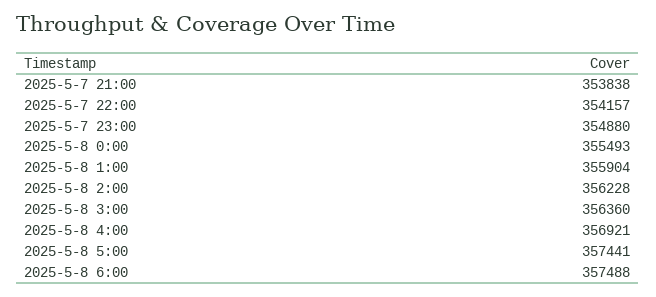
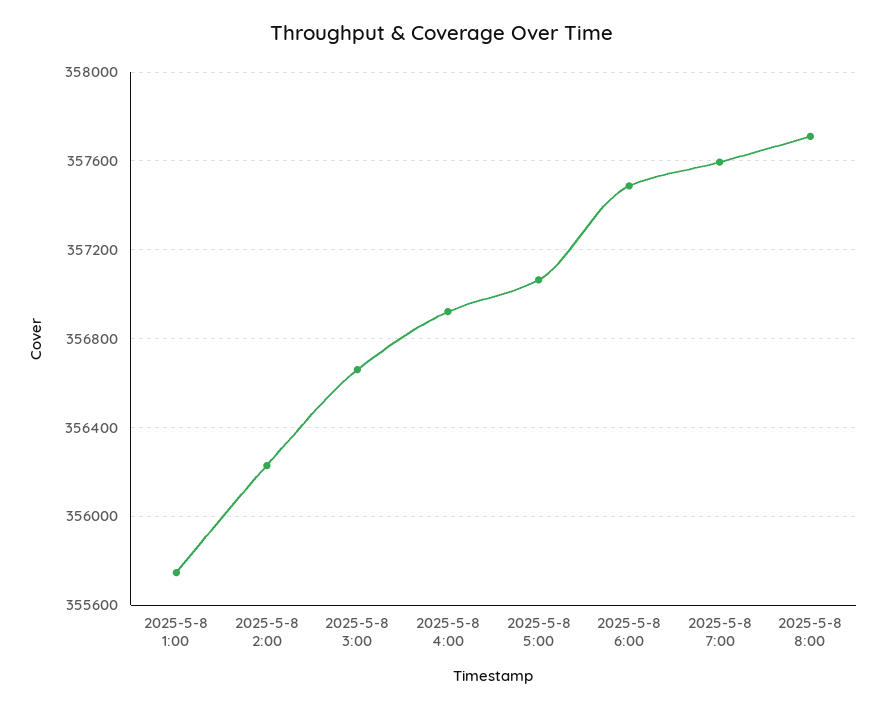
2025-5-7 21:00: 353838 -> none
2025-5-7 22:00: 354157 -> none
2025-5-7 23:00: 354880 -> none
2025-5-8 0:00: 355493 -> none
2025-5-8 1:00: 355904 -> 355750
2025-5-8 3:00: 356360 -> 356650
2025-5-8 5:00: 357441 -> 357050
2025-5-8 7:00: none -> 357600
2025-5-8 8:00: none -> 357700

